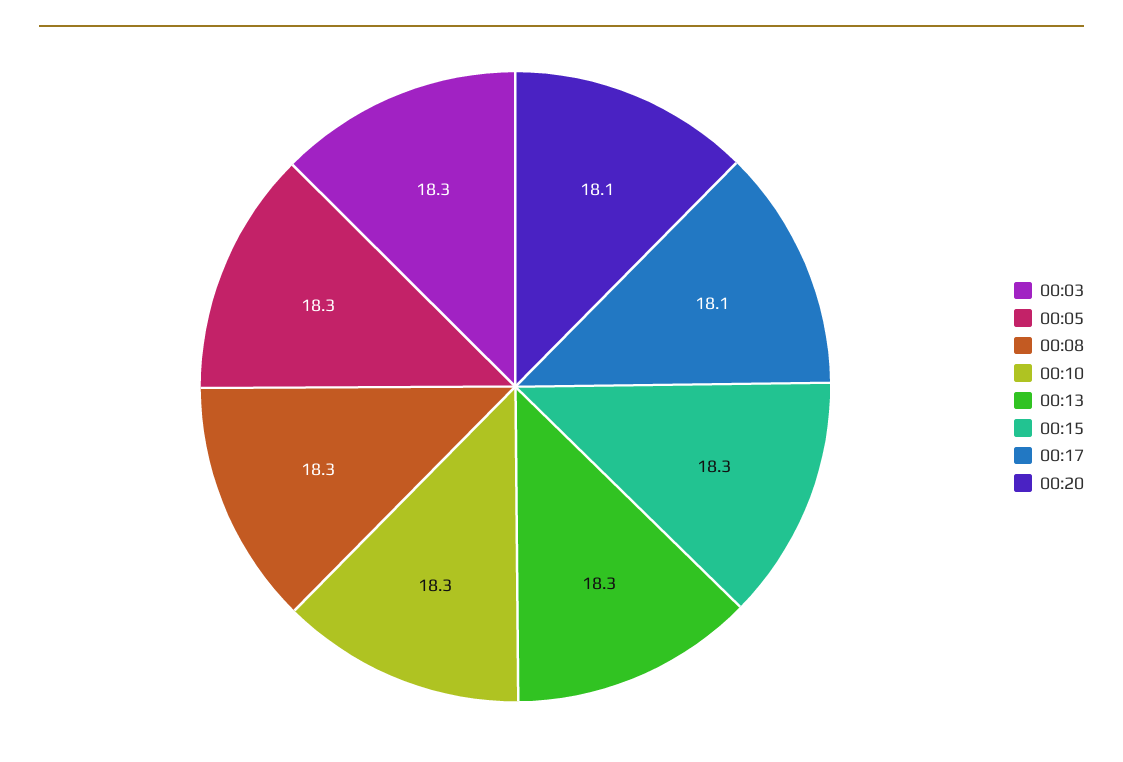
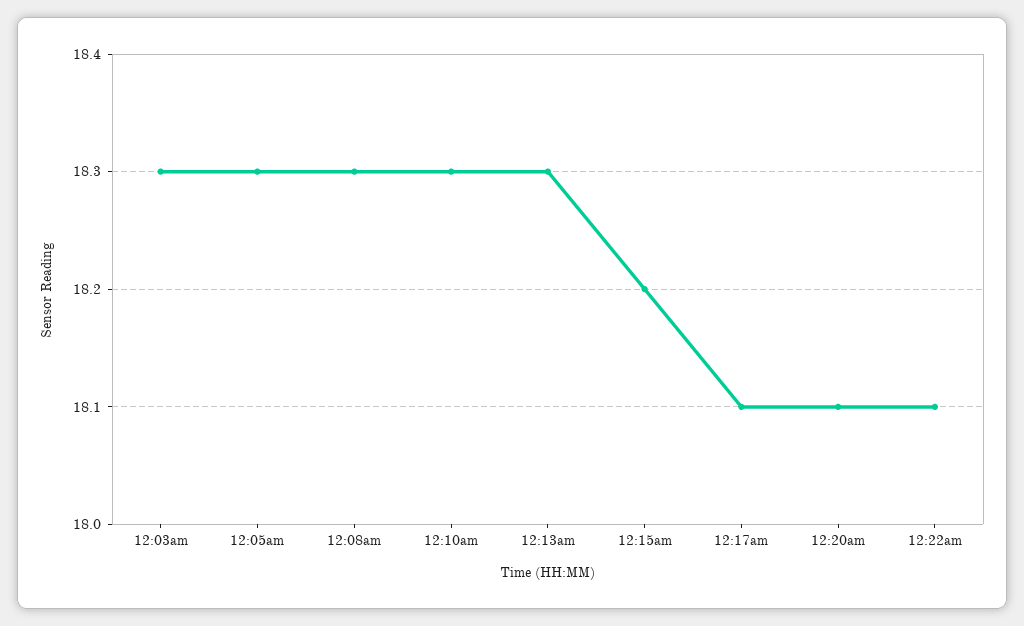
00:15: 18.3 -> 18.2
12:22am: none -> 18.1

